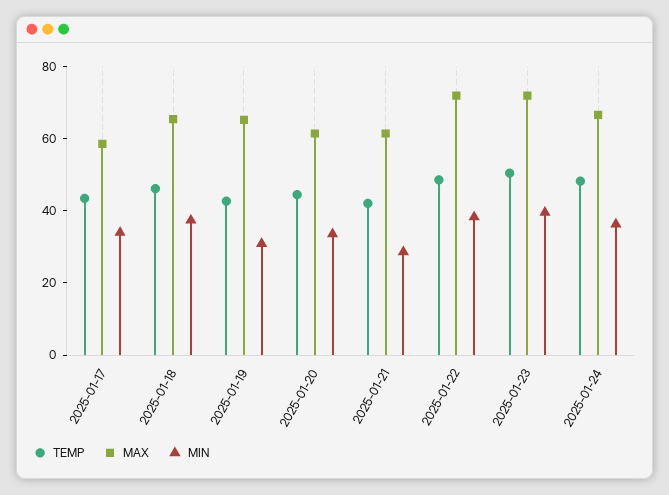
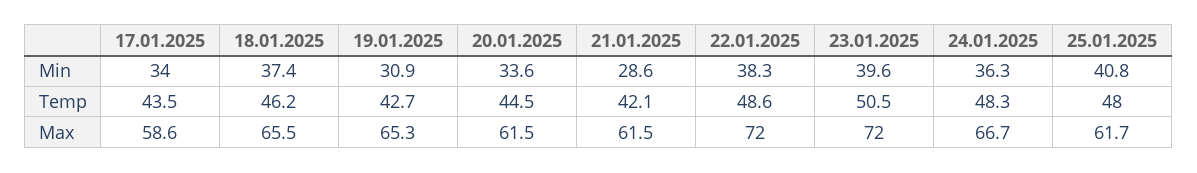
MIN, 25.01.2025: none -> 40.8
TEMP, 25.01.2025: none -> 48
MAX, 25.01.2025: none -> 61.7

